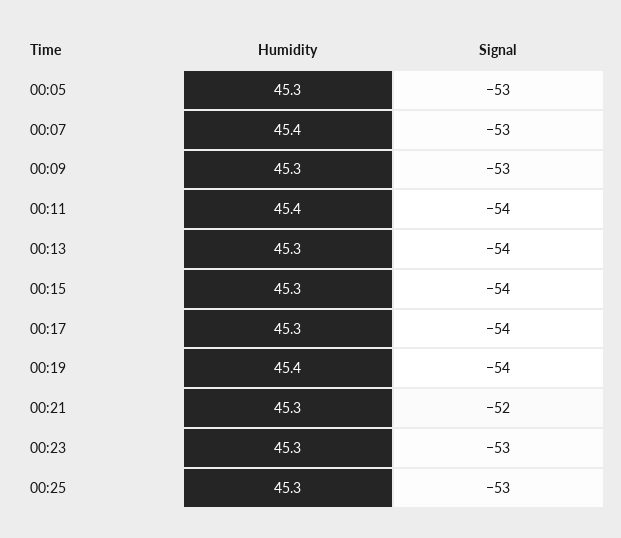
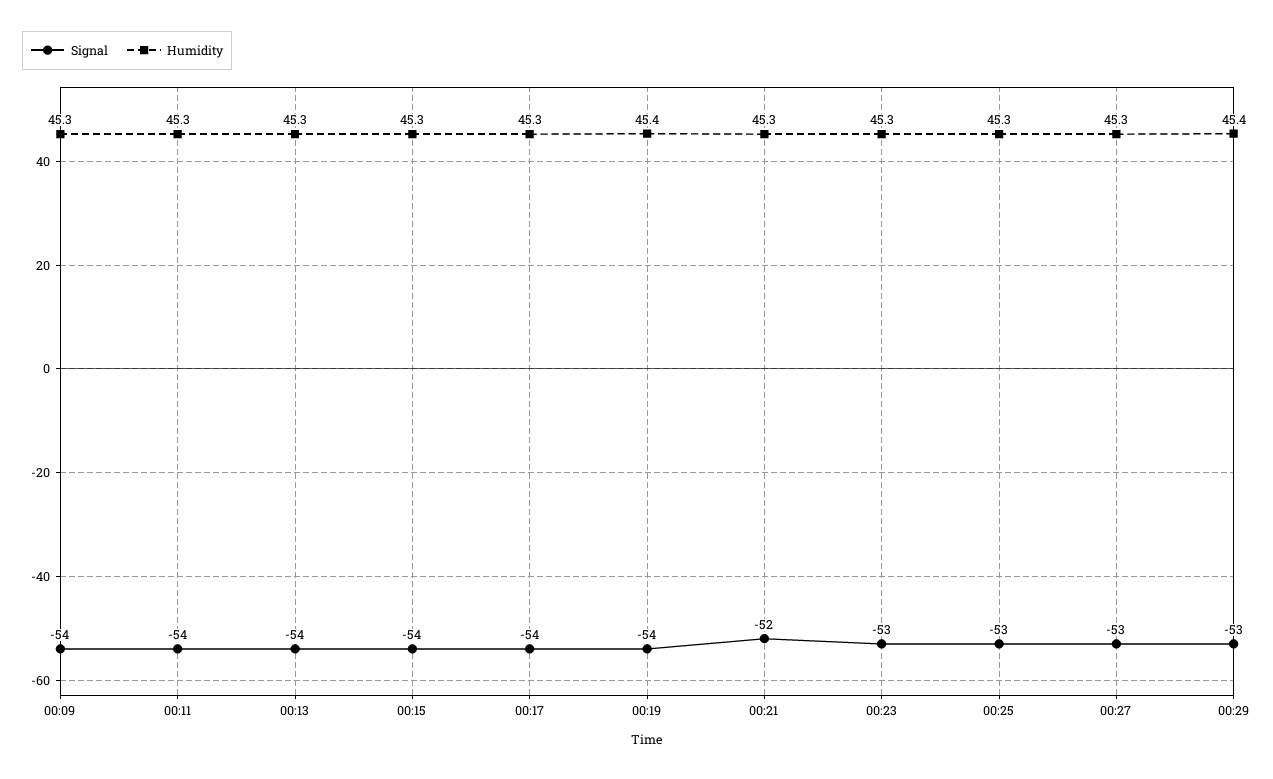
Humidity, 00:05: 45.3 -> none
Signal, 00:05: -53 -> none
Humidity, 00:07: 45.4 -> none
Signal, 00:07: -53 -> none
Signal, 00:09: -53 -> -54
Humidity, 00:11: 45.4 -> 45.3
Signal, 00:27: none -> -53
Humidity, 00:27: none -> 45.3
Signal, 00:29: none -> -53
Humidity, 00:29: none -> 45.4

